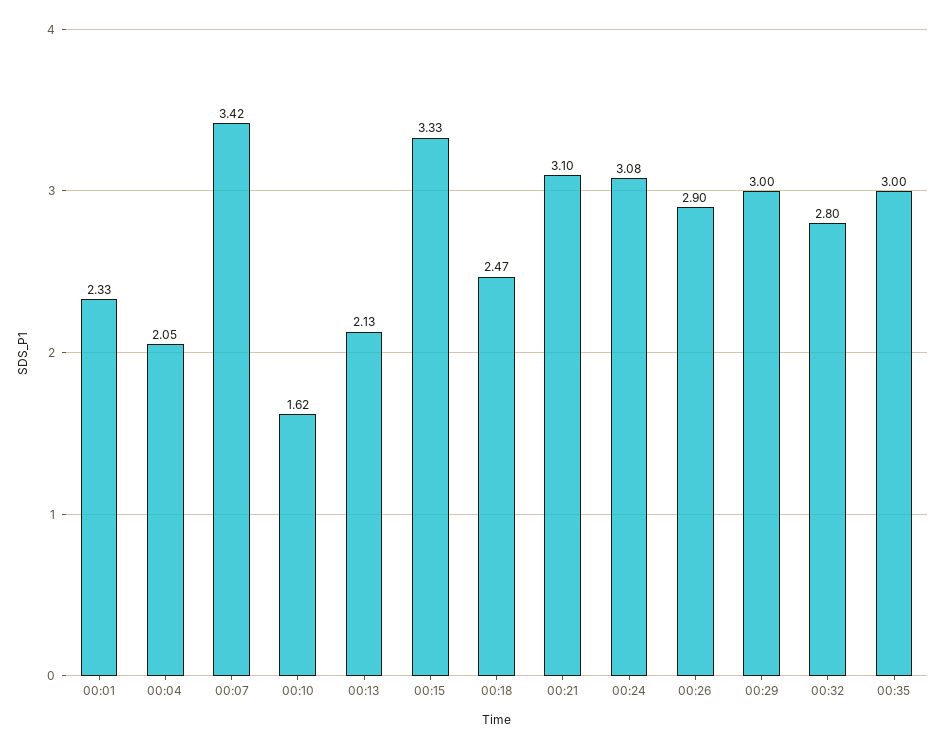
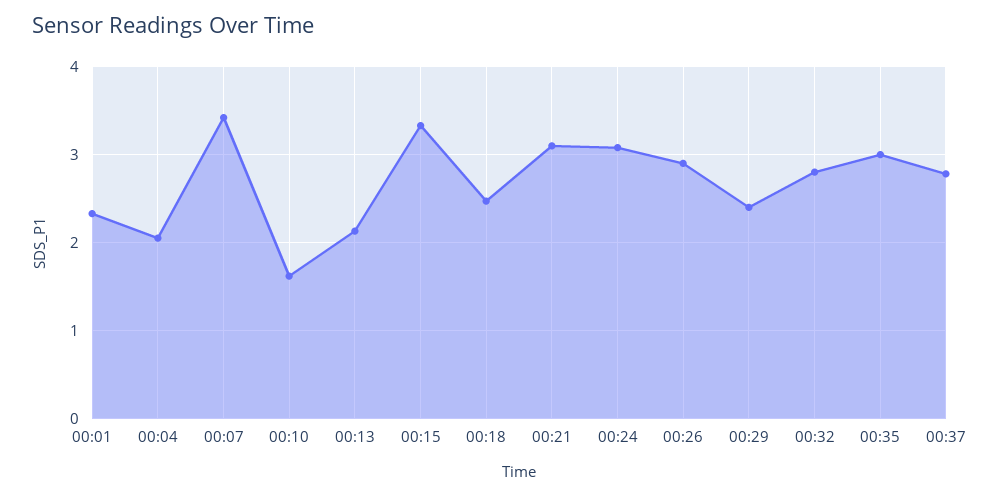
00:29: 3 -> 2.4
00:37: none -> 2.8

